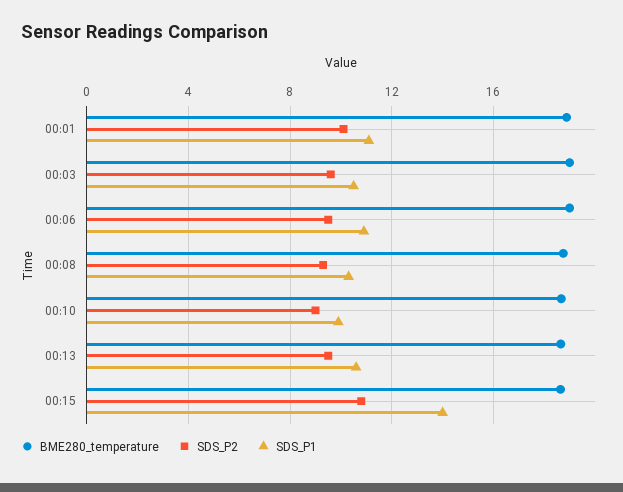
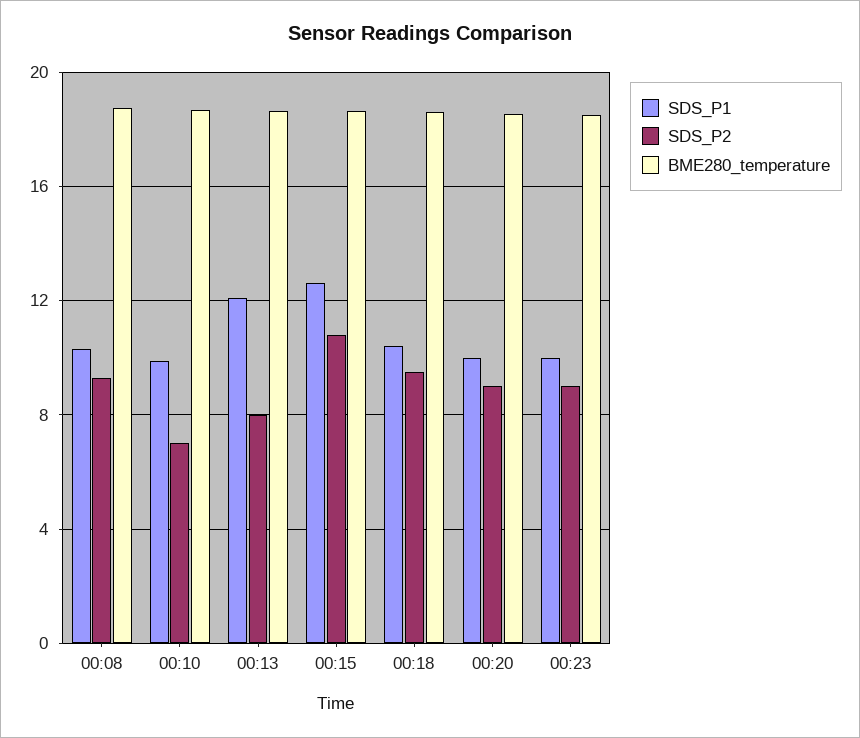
BME280_temperature, 00:01: 19 -> none
SDS_P2, 00:01: 10 -> none
SDS_P1, 00:01: 11 -> none
BME280_temperature, 00:03: 19 -> none
SDS_P2, 00:03: 9.5 -> none
SDS_P1, 00:03: 10.5 -> none
BME280_temperature, 00:06: 19 -> none
SDS_P2, 00:06: 9.5 -> none
SDS_P1, 00:06: 11 -> none
SDS_P2, 00:10: 9 -> 7
SDS_P2, 00:13: 9.5 -> 8
SDS_P1, 00:13: 10.5 -> 12
SDS_P1, 00:15: 14 -> 12.5
SDS_P1, 00:18: none -> 10.5
SDS_P2, 00:18: none -> 9.5
BME280_temperature, 00:18: none -> 18.5
SDS_P1, 00:20: none -> 10
SDS_P2, 00:20: none -> 9
BME280_temperature, 00:20: none -> 18.5
SDS_P1, 00:23: none -> 10
SDS_P2, 00:23: none -> 9
BME280_temperature, 00:23: none -> 18.5

